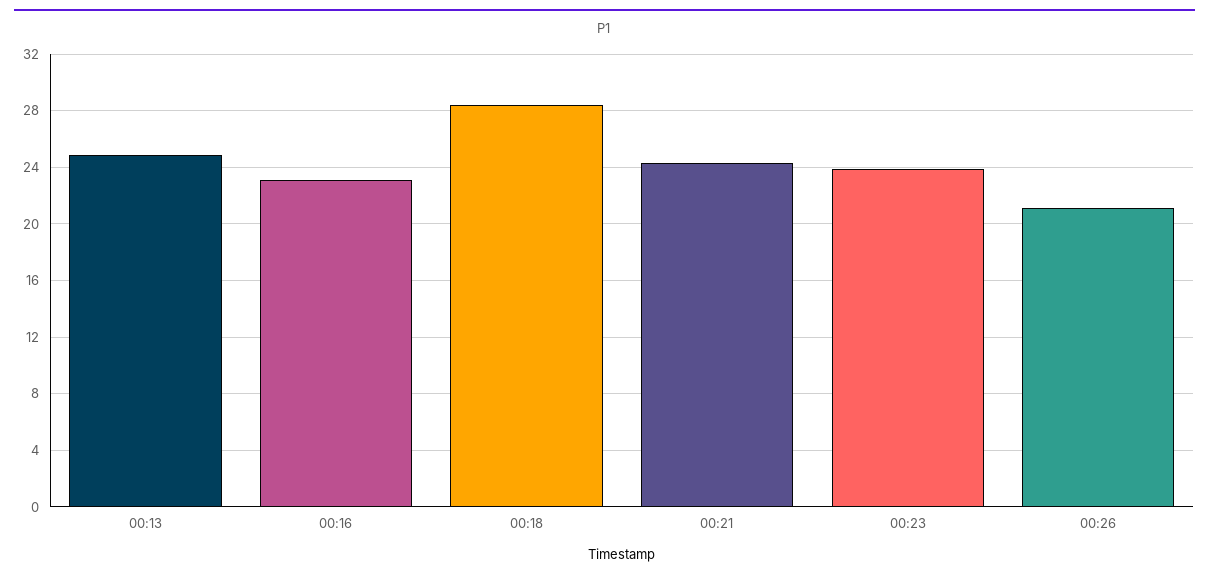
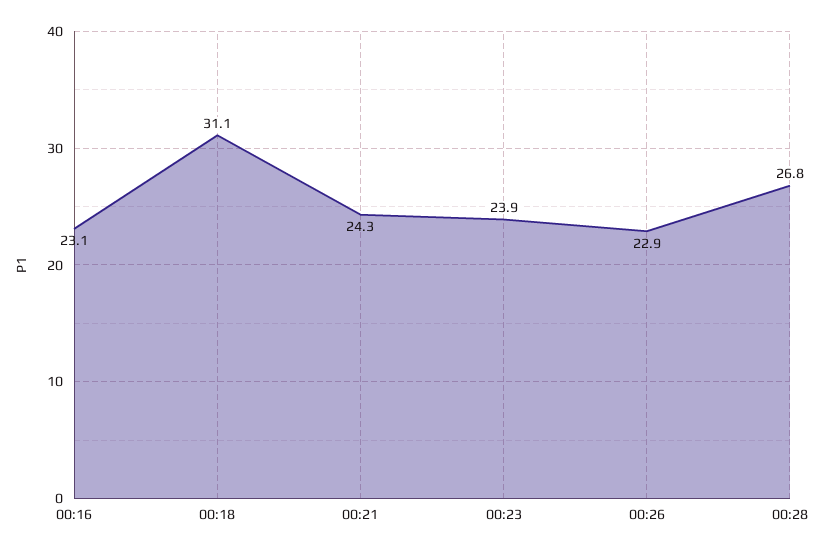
00:13: 25 -> none
00:18: 28.5 -> 31.1
00:26: 21 -> 22.9
00:28: none -> 26.8

